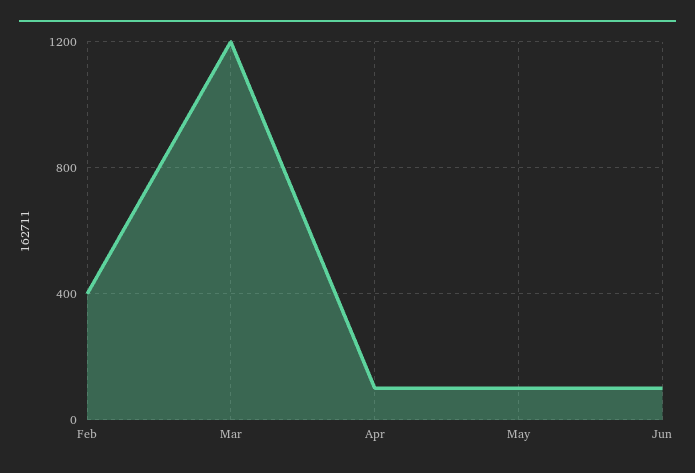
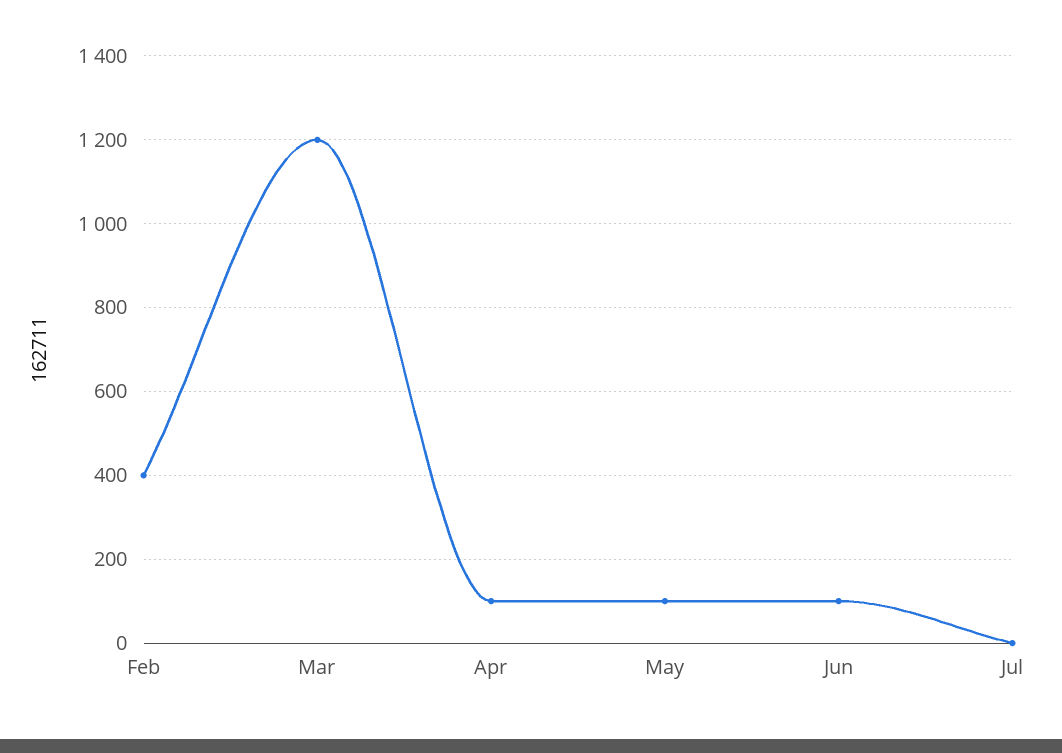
Jul: none -> 0

